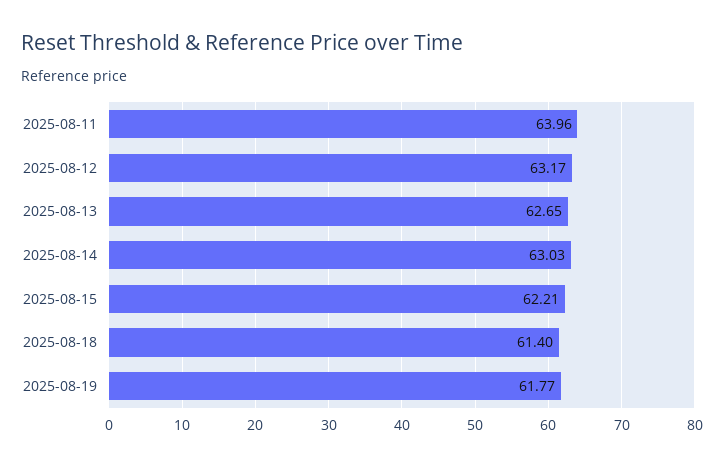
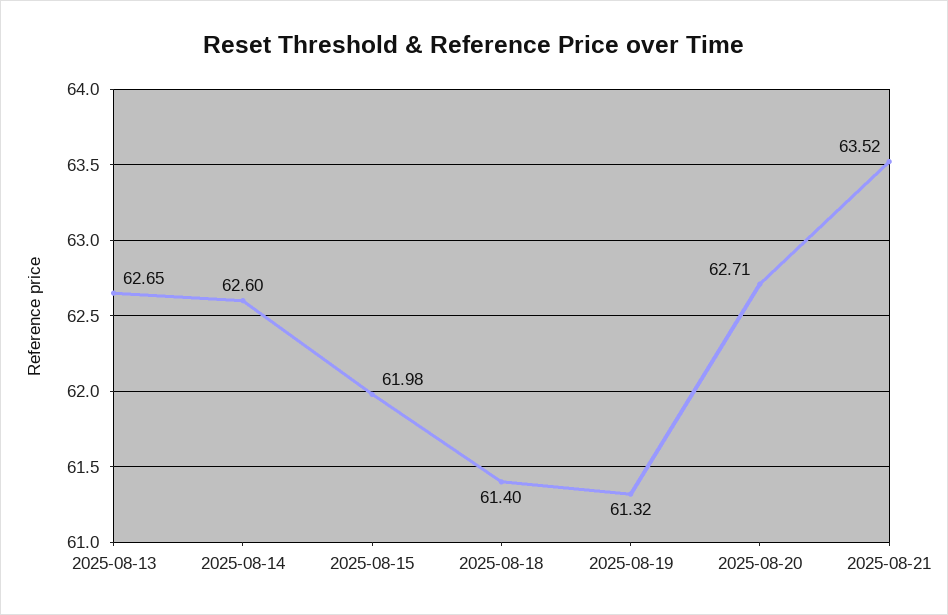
2025-08-11: 63.96 -> none
2025-08-12: 63.17 -> none
2025-08-14: 63.03 -> 62.6
2025-08-15: 62.21 -> 61.98
2025-08-19: 61.77 -> 61.32
2025-08-20: none -> 62.71
2025-08-21: none -> 63.52

